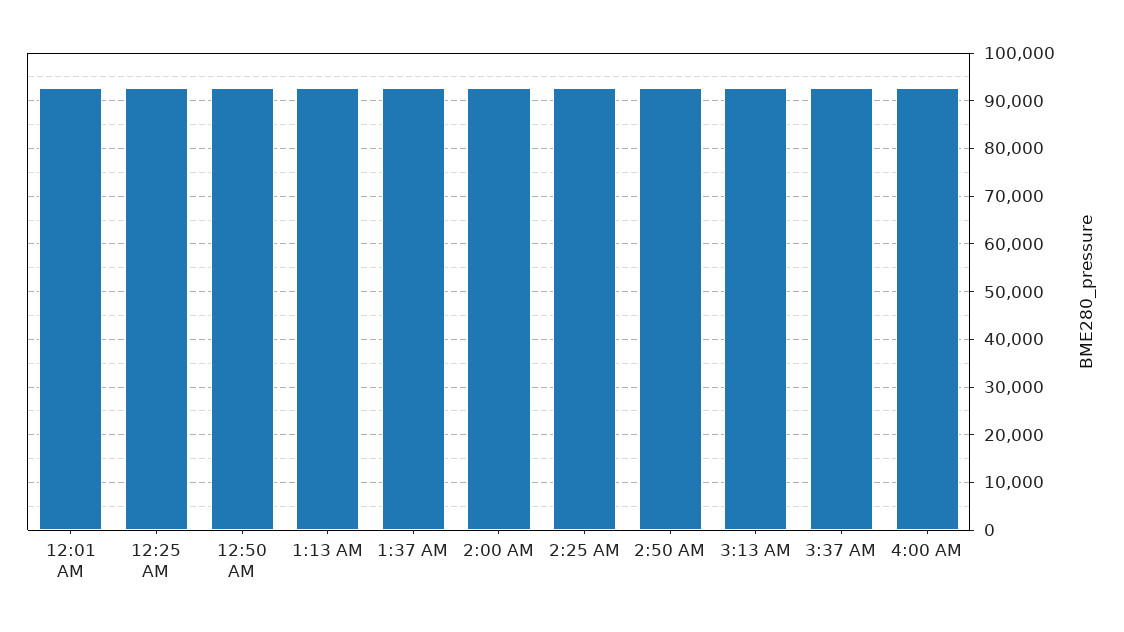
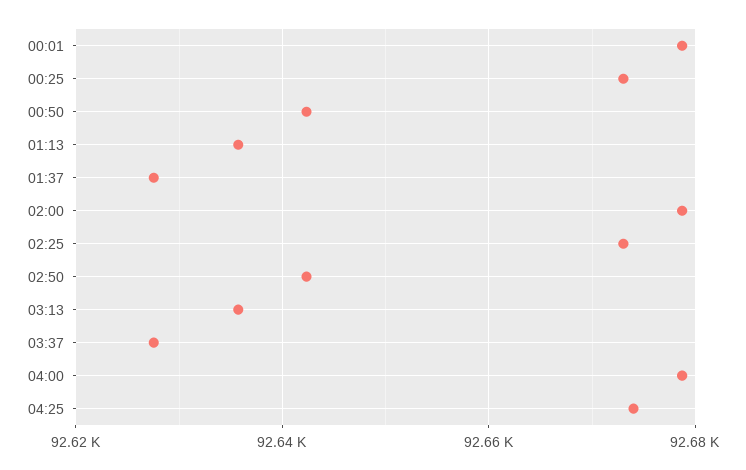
04:25: none -> 92674

